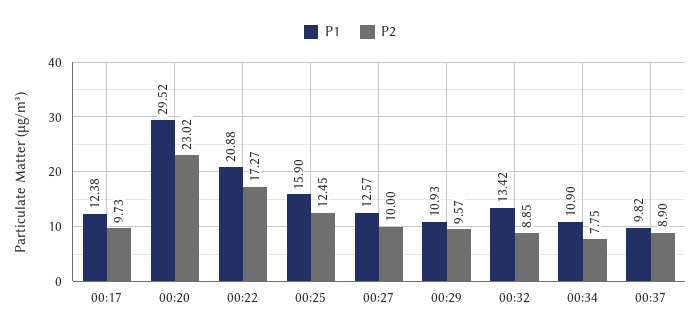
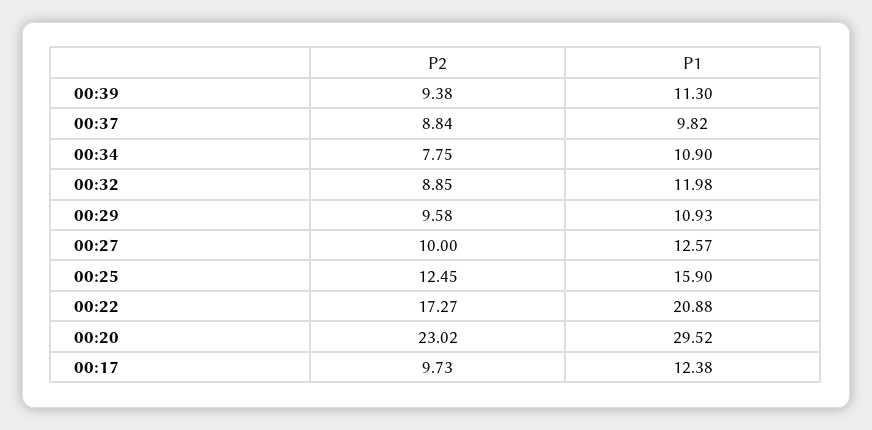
P2, 00:29: 9.57 -> 9.58
P1, 00:32: 13.42 -> 11.98
P2, 00:37: 8.9 -> 8.84
P2, 00:39: none -> 9.38
P1, 00:39: none -> 11.3

